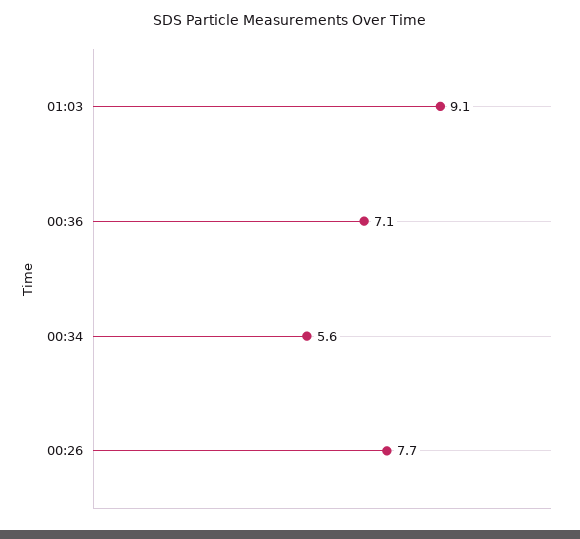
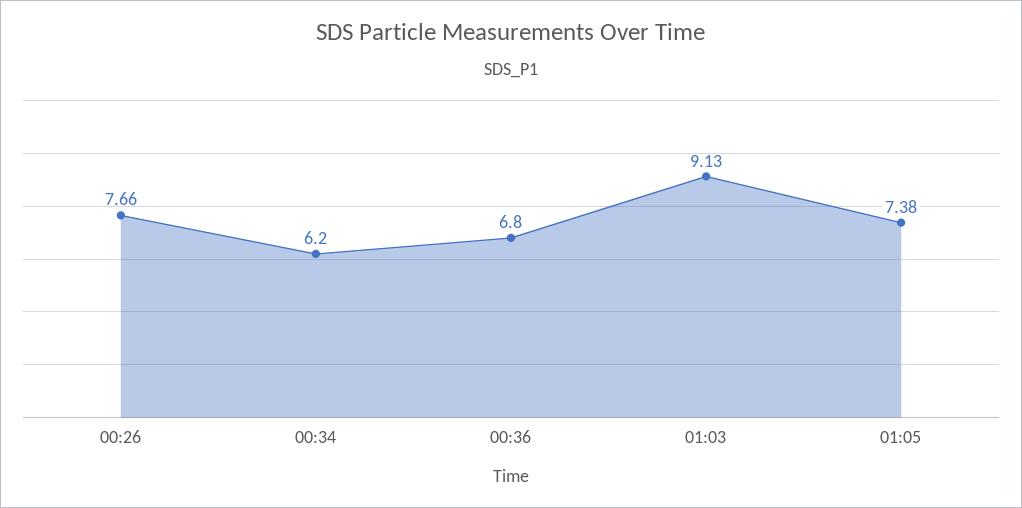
00:36: 7.1 -> 6.8
00:34: 5.6 -> 6.2
01:05: none -> 7.38

